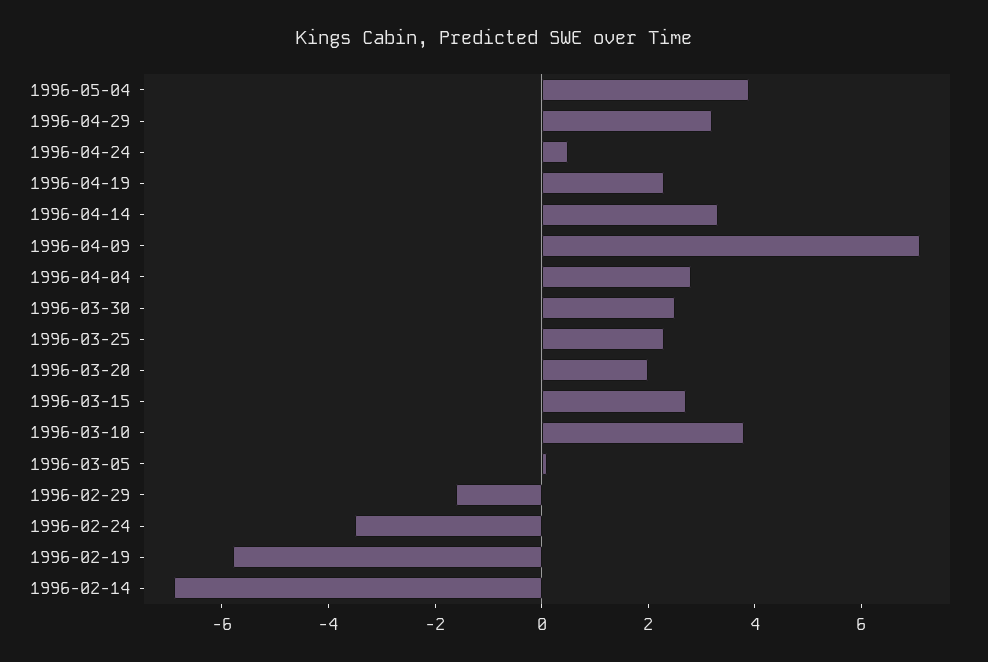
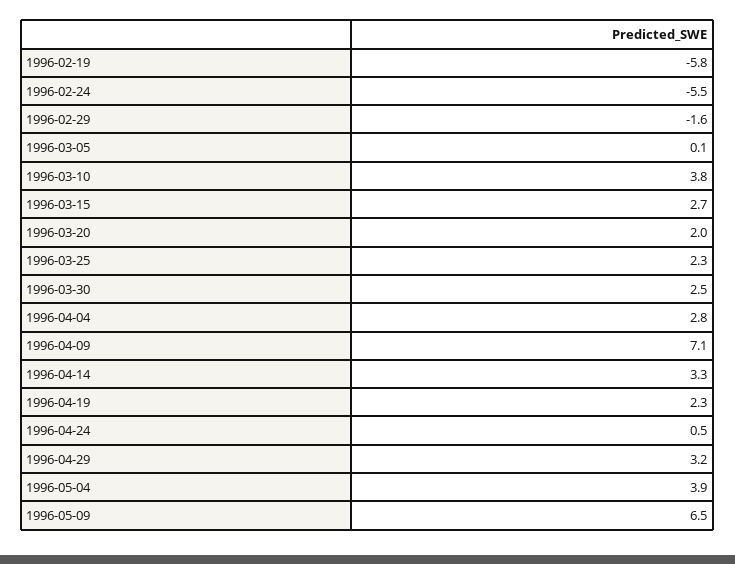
1996-02-24: -3.5 -> -5.5
1996-02-14: -7 -> none
1996-05-09: none -> 6.5

